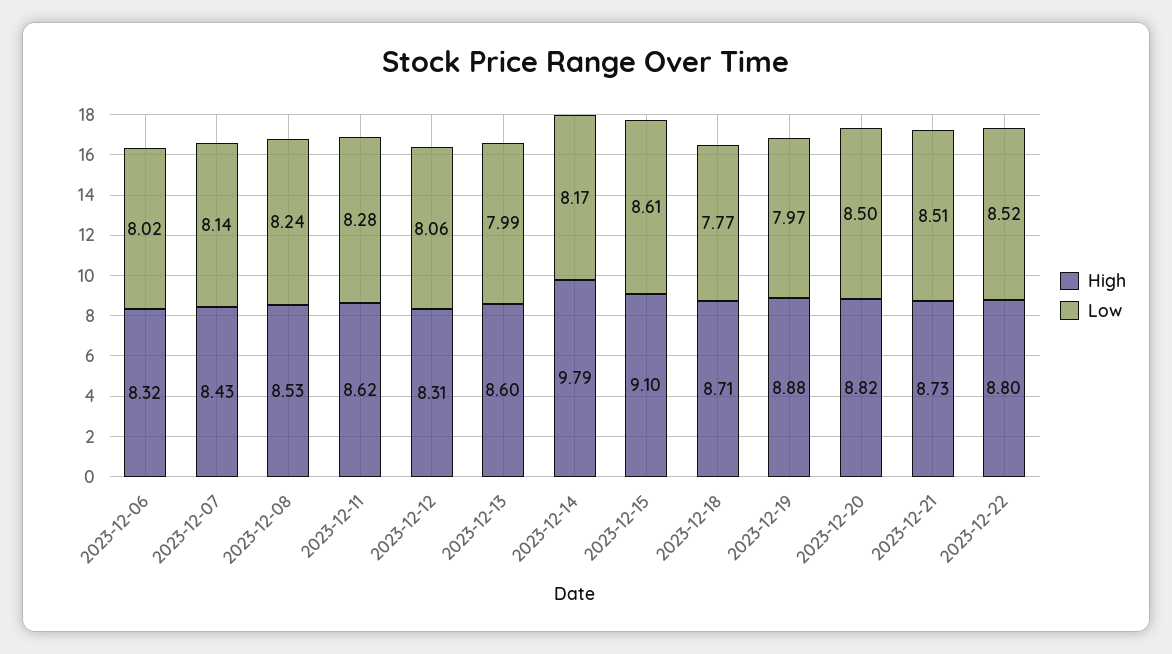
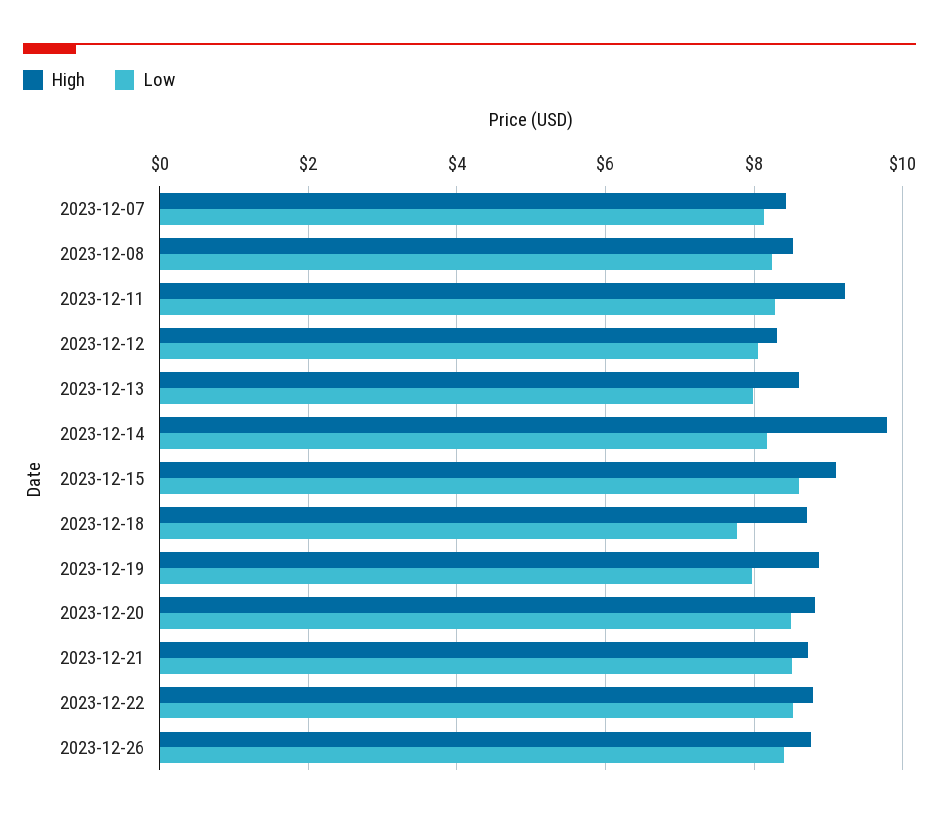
High, 2023-12-06: 8.32 -> none
Low, 2023-12-06: 8.02 -> none
High, 2023-12-11: 8.62 -> 9.2
High, 2023-12-26: none -> 8.8
Low, 2023-12-26: none -> 8.4

